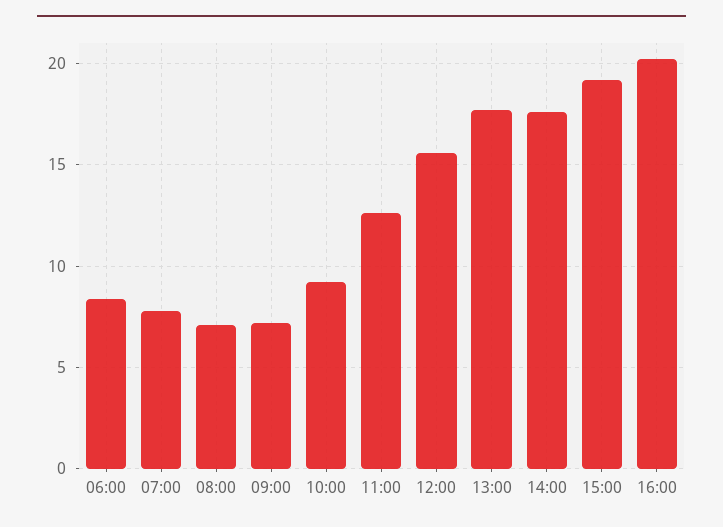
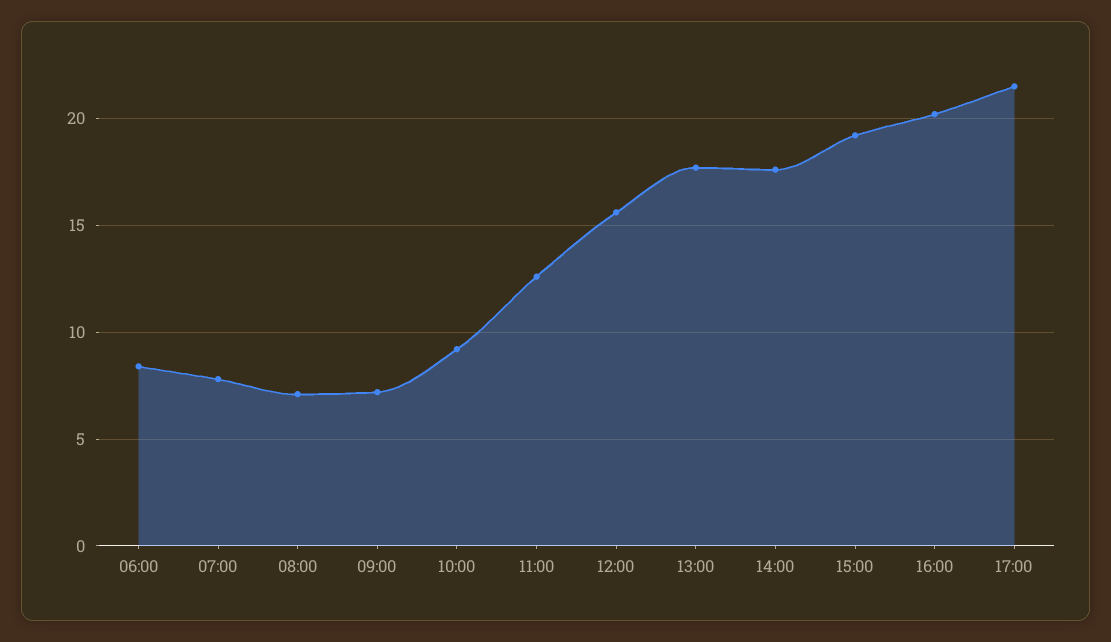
17:00: none -> 21.5

